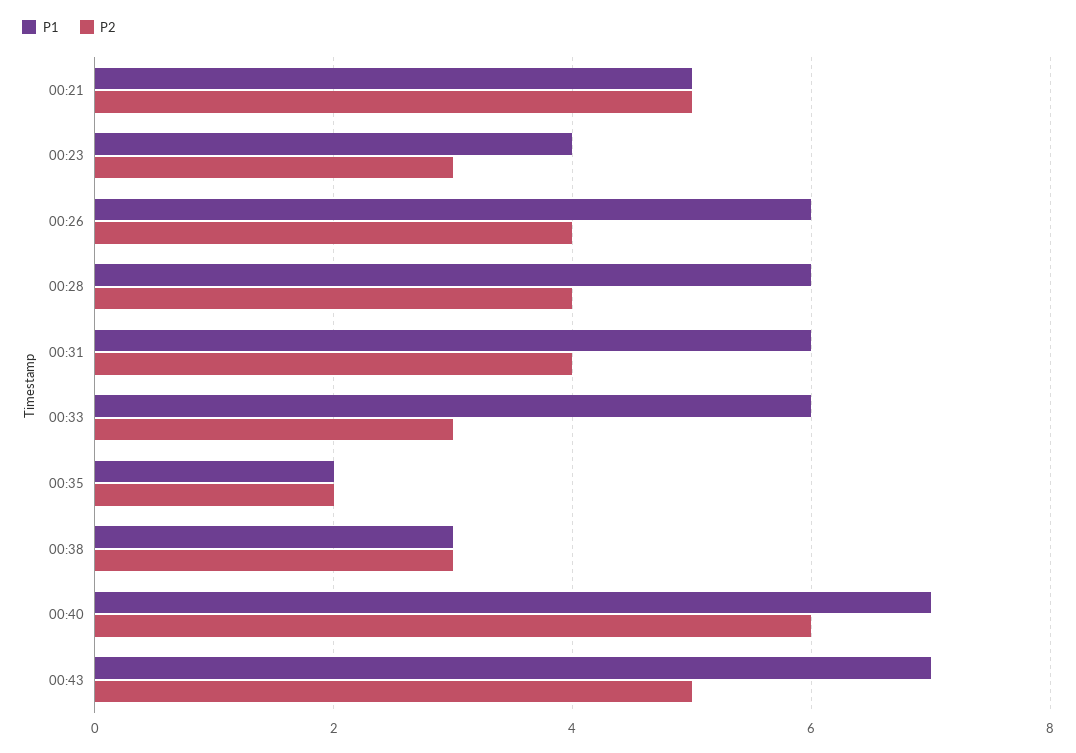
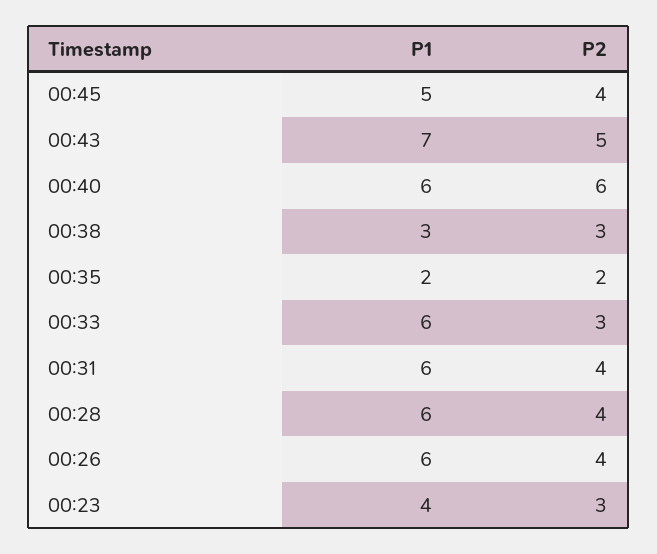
P1, 00:21: 5 -> none
P2, 00:21: 5 -> none
P1, 00:40: 7 -> 6
P1, 00:45: none -> 5
P2, 00:45: none -> 4

